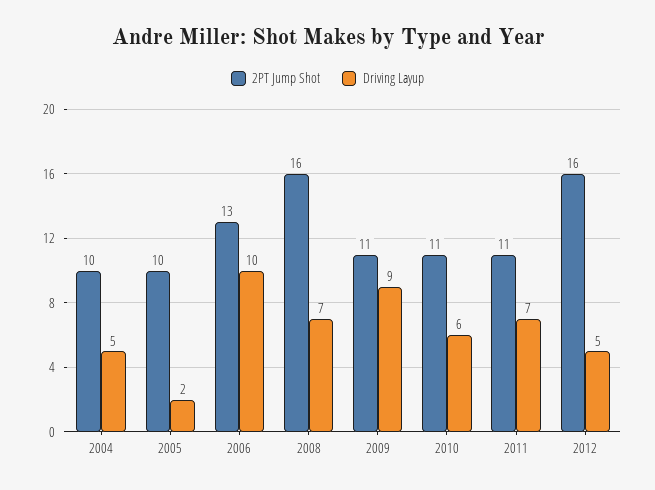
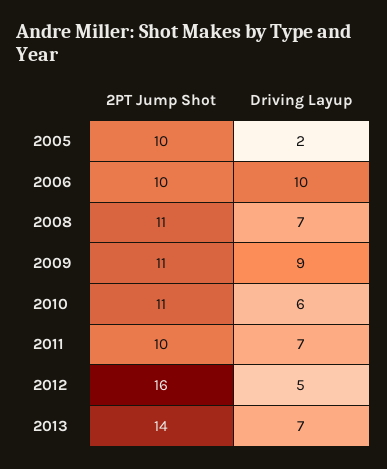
2PT Jump Shot, 2004: 10 -> none
Driving Layup, 2004: 5 -> none
2PT Jump Shot, 2006: 13 -> 10
2PT Jump Shot, 2008: 16 -> 11
2PT Jump Shot, 2011: 11 -> 10
2PT Jump Shot, 2013: none -> 14
Driving Layup, 2013: none -> 7

